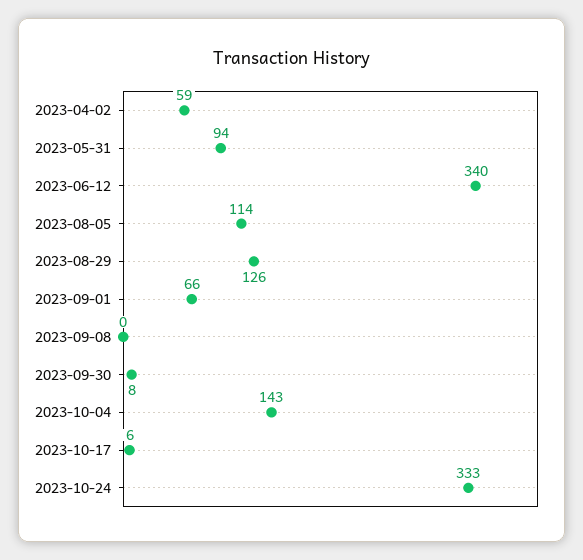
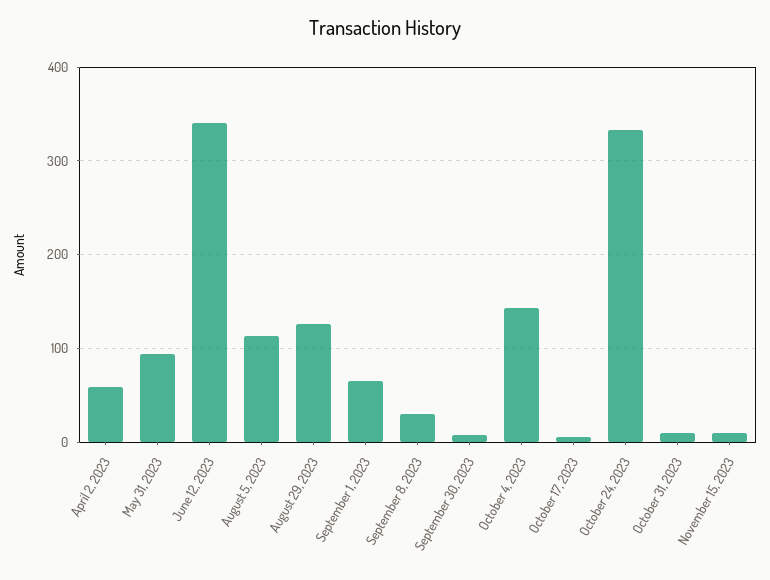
2023-09-08: 0 -> 30
October 31, 2023: none -> 10
November 15, 2023: none -> 10

